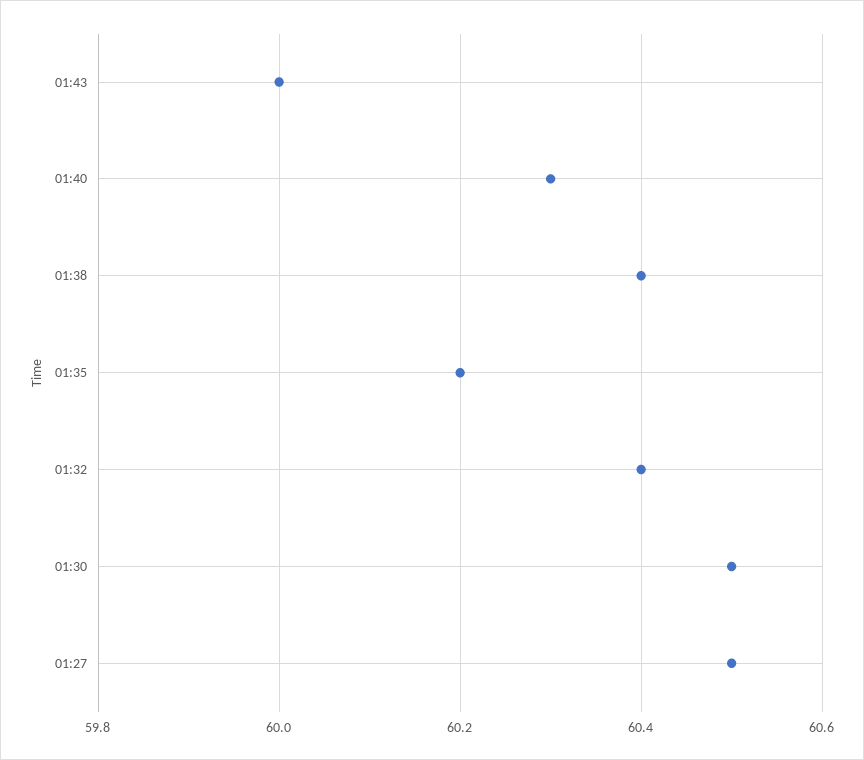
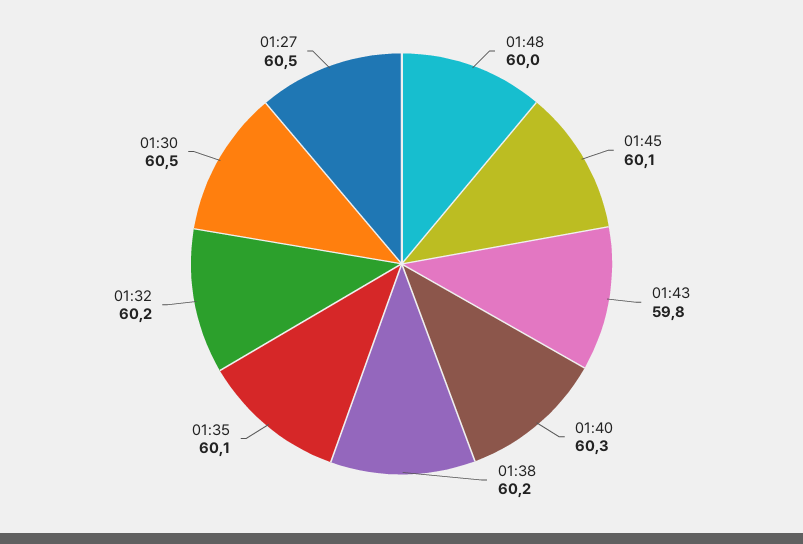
01:43: 60 -> 59.8
01:38: 60.4 -> 60.2
01:35: 60.2 -> 60.1
01:32: 60.4 -> 60.2
01:48: none -> 60
01:45: none -> 60.1

